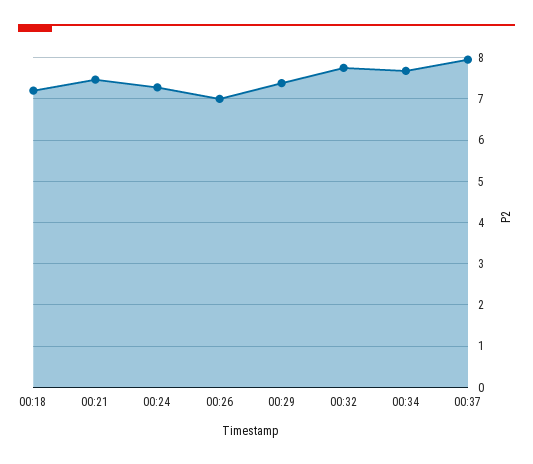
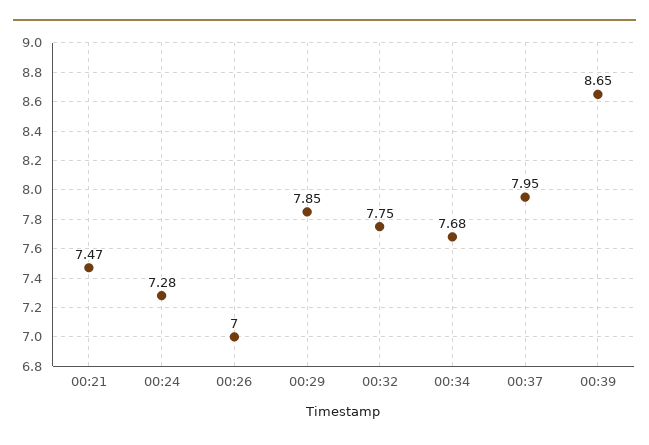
00:18: 7.2 -> none
00:29: 7.4 -> 7.85
00:39: none -> 8.65

